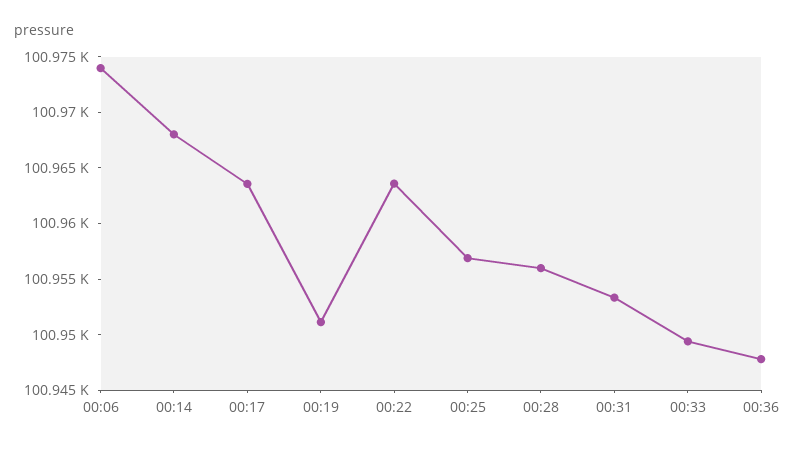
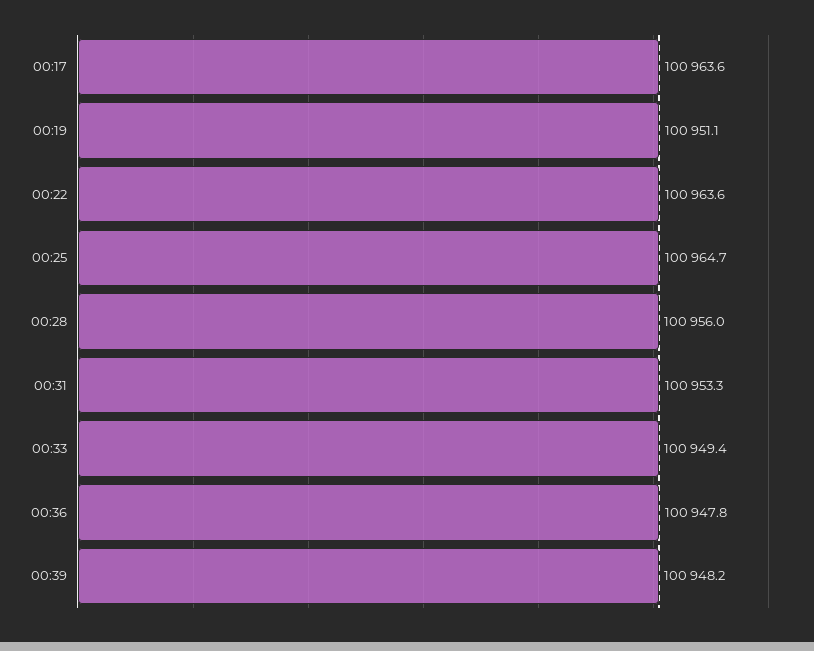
00:06: 100974 -> none
00:14: 100968 -> none
00:25: 100957 -> 100964.7
00:39: none -> 100948.2

